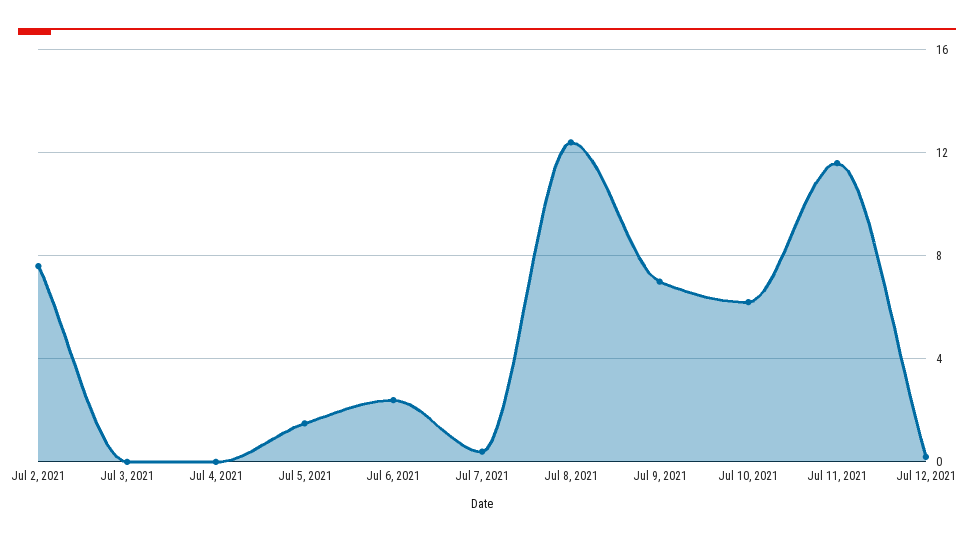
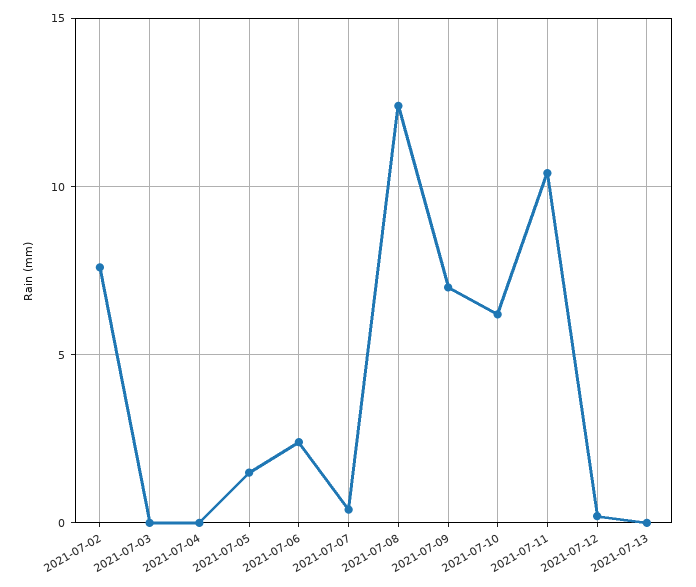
Jul 11, 2021: 11.5 -> 10.5
2021-07-13: none -> 0

